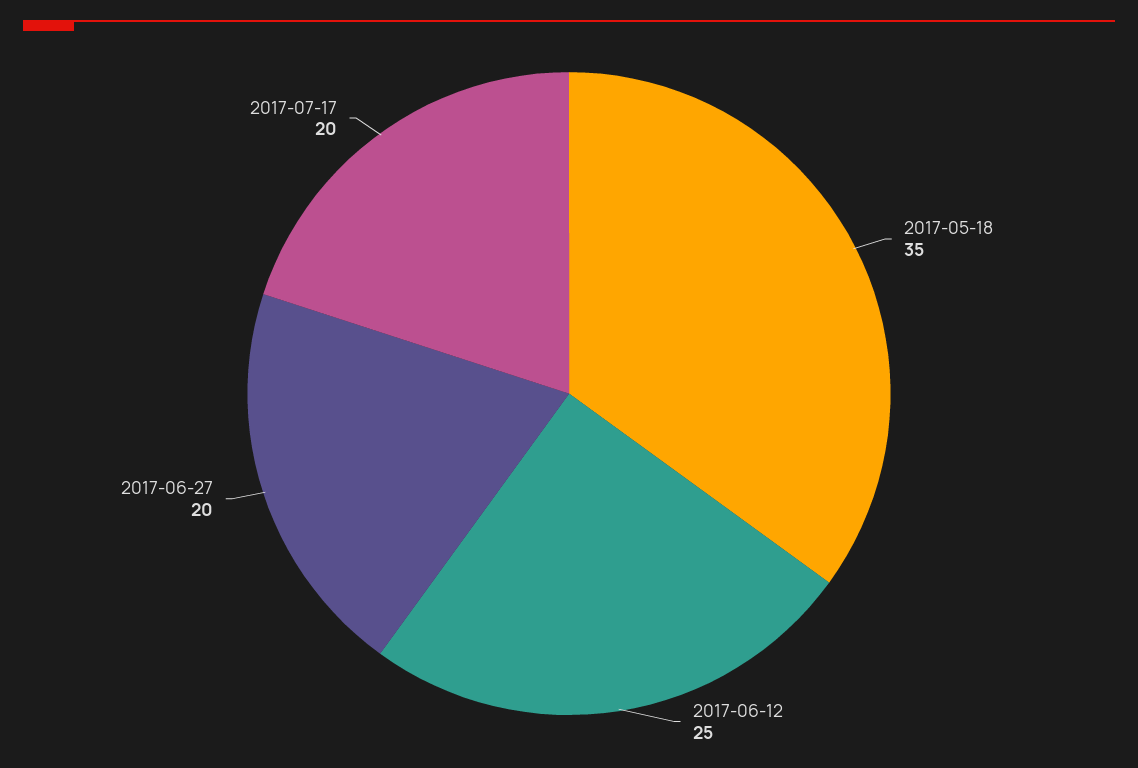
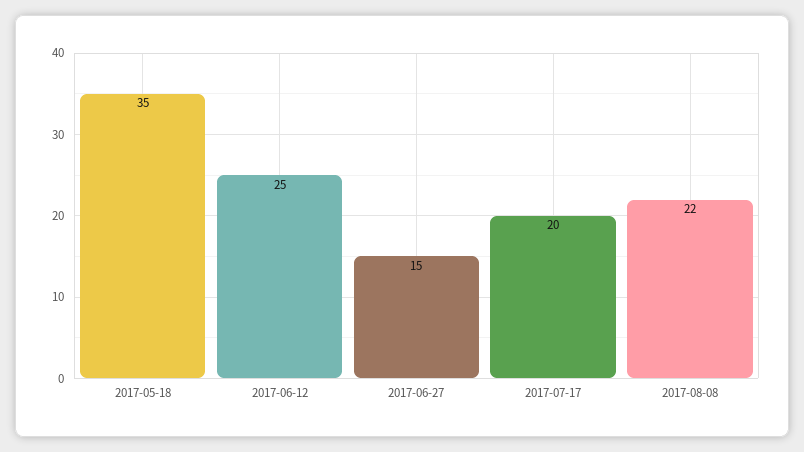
2017-06-27: 20 -> 15
2017-08-08: none -> 22

